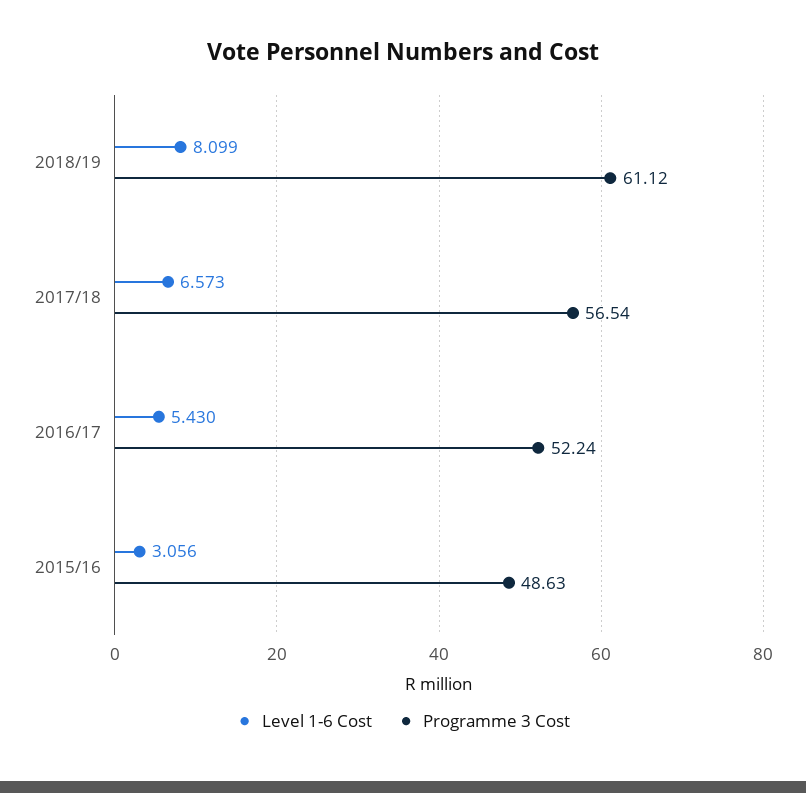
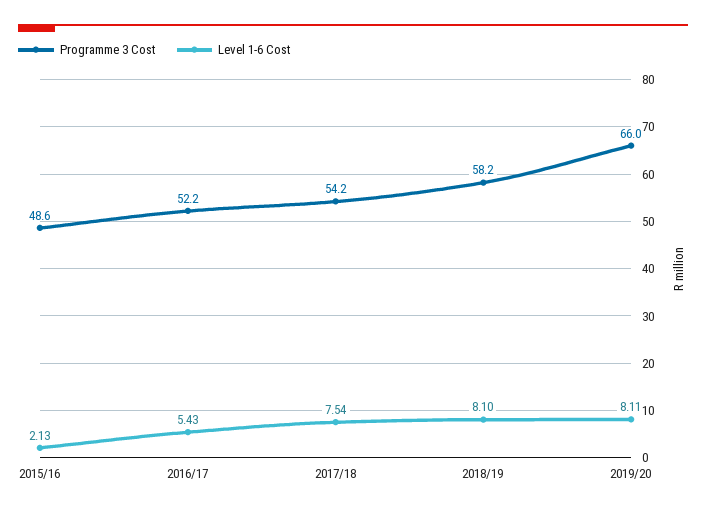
Programme 3 Cost, 2018/19: 61.12 -> 58.2
Level 1-6 Cost, 2017/18: 6.573 -> 7.54
Programme 3 Cost, 2017/18: 56.54 -> 54.2
Level 1-6 Cost, 2015/16: 3.056 -> 2.13
Programme 3 Cost, 2019/20: none -> 66
Level 1-6 Cost, 2019/20: none -> 8.11

